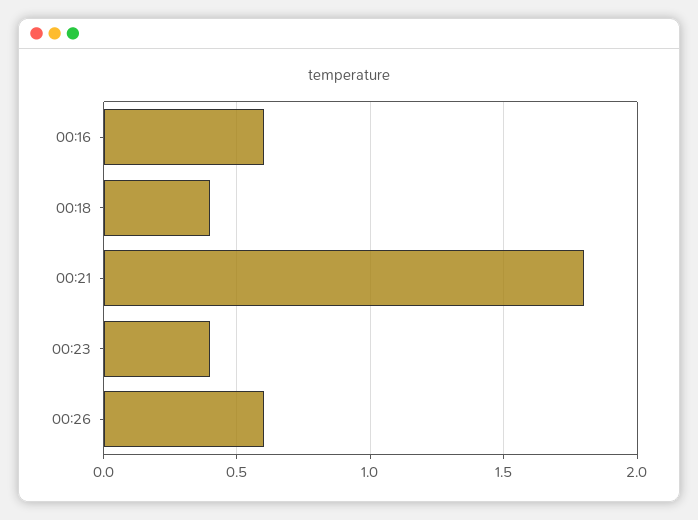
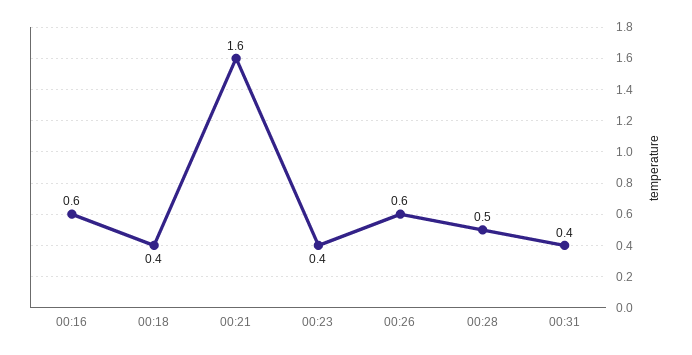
00:21: 1.8 -> 1.6
00:28: none -> 0.5
00:31: none -> 0.4

